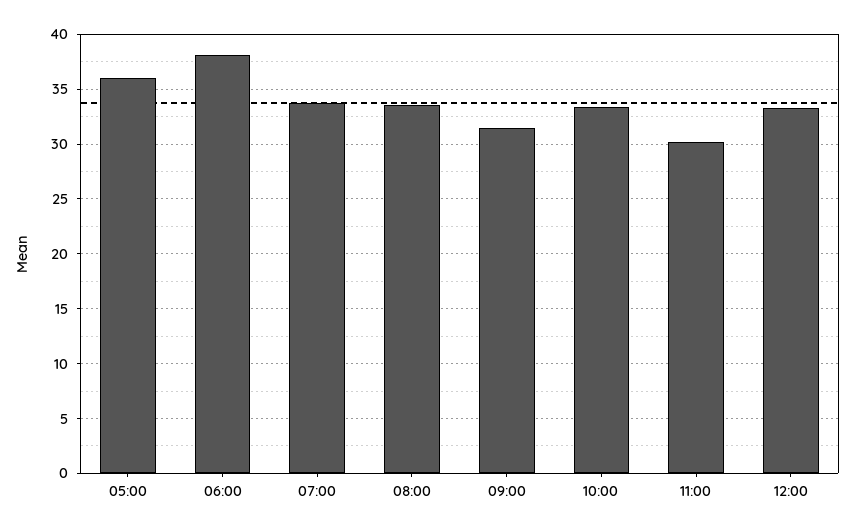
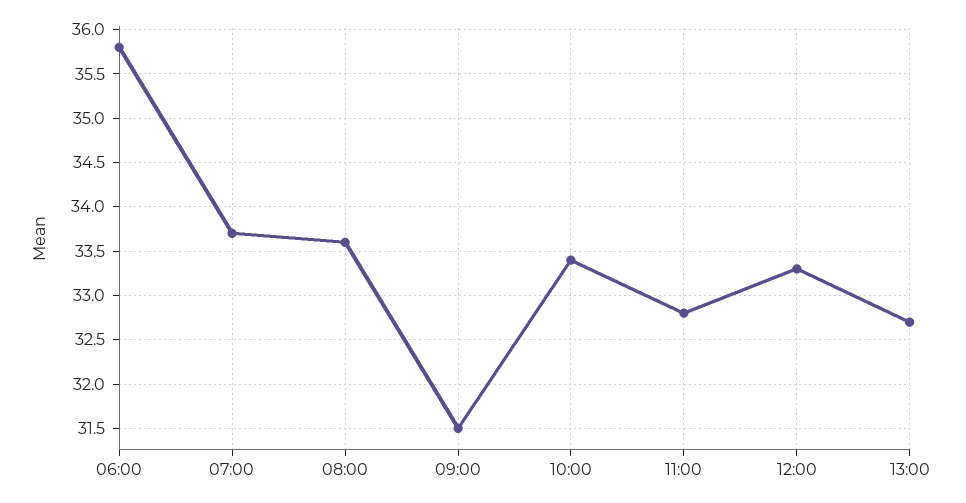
05:00: 36 -> none
06:00: 38 -> 35.8
11:00: 30 -> 32.8
13:00: none -> 32.7

